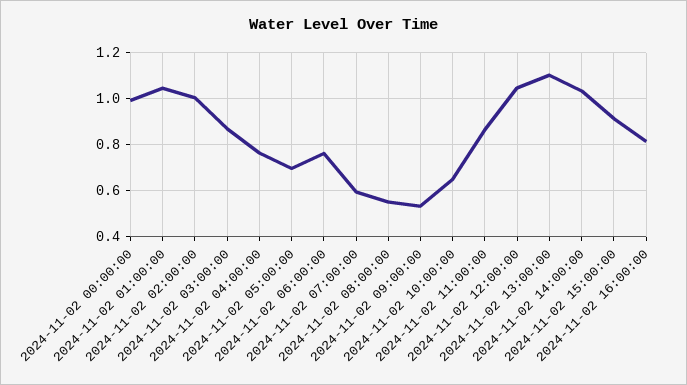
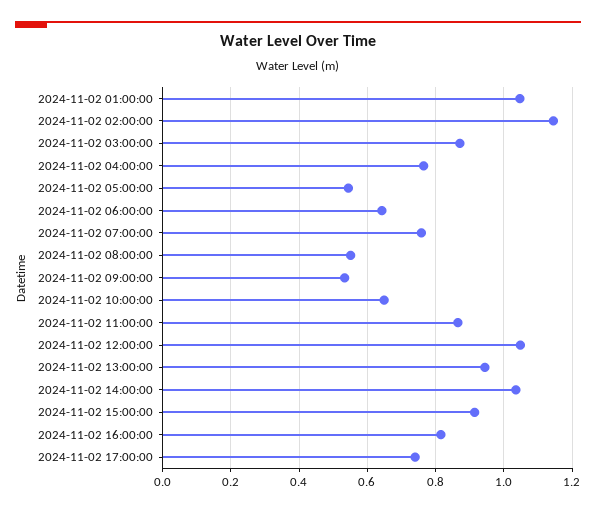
2024-11-02 00:00:00: 1 -> none
2024-11-02 02:00:00: 1 -> 1.14
2024-11-02 05:00:00: 0.7 -> 0.54
2024-11-02 06:00:00: 0.75 -> 0.64
2024-11-02 07:00:00: 0.6 -> 0.76
2024-11-02 13:00:00: 1.1 -> 0.94
2024-11-02 17:00:00: none -> 0.74

